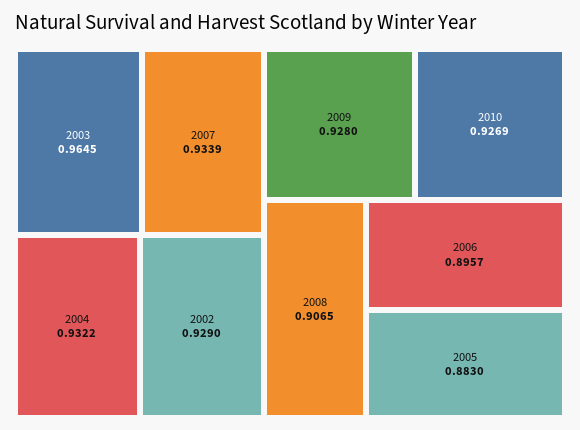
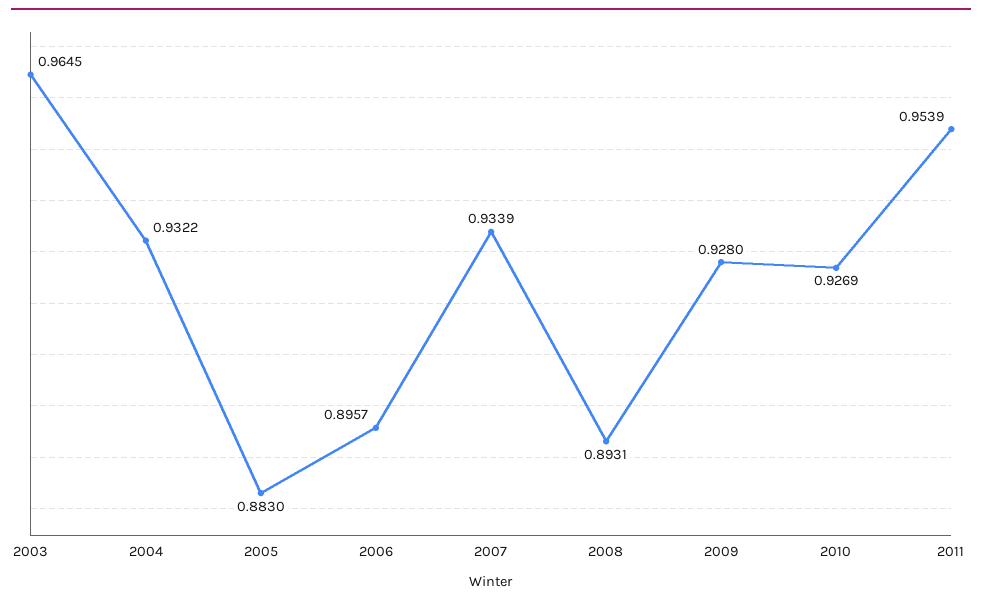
2002: 0.929 -> none
2008: 0.9065 -> 0.8931
2011: none -> 0.9539

